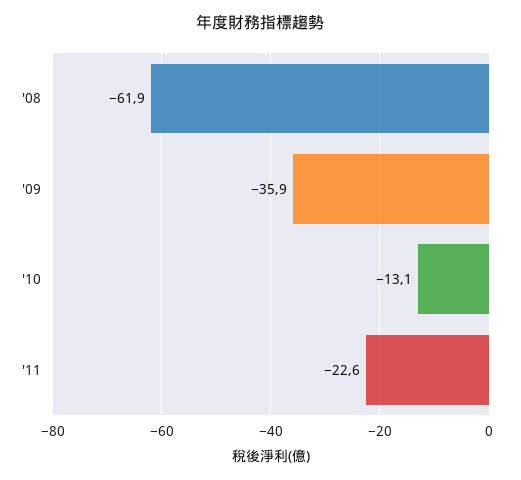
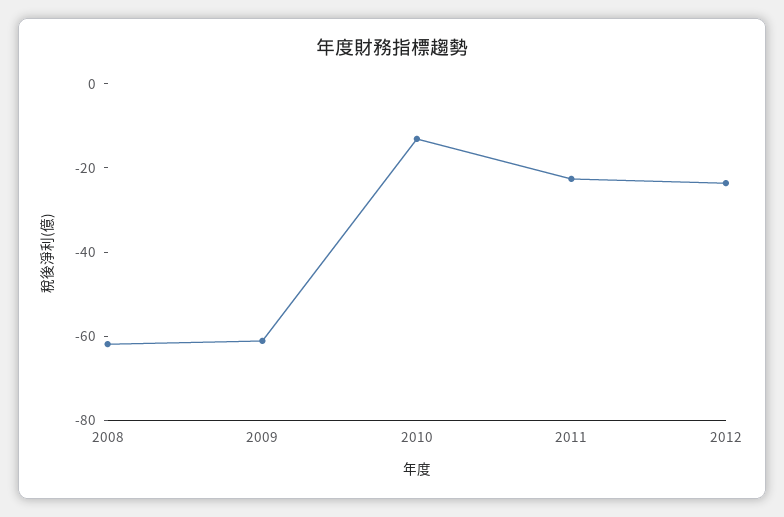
'09: -35.9 -> -60
2012: none -> -25

